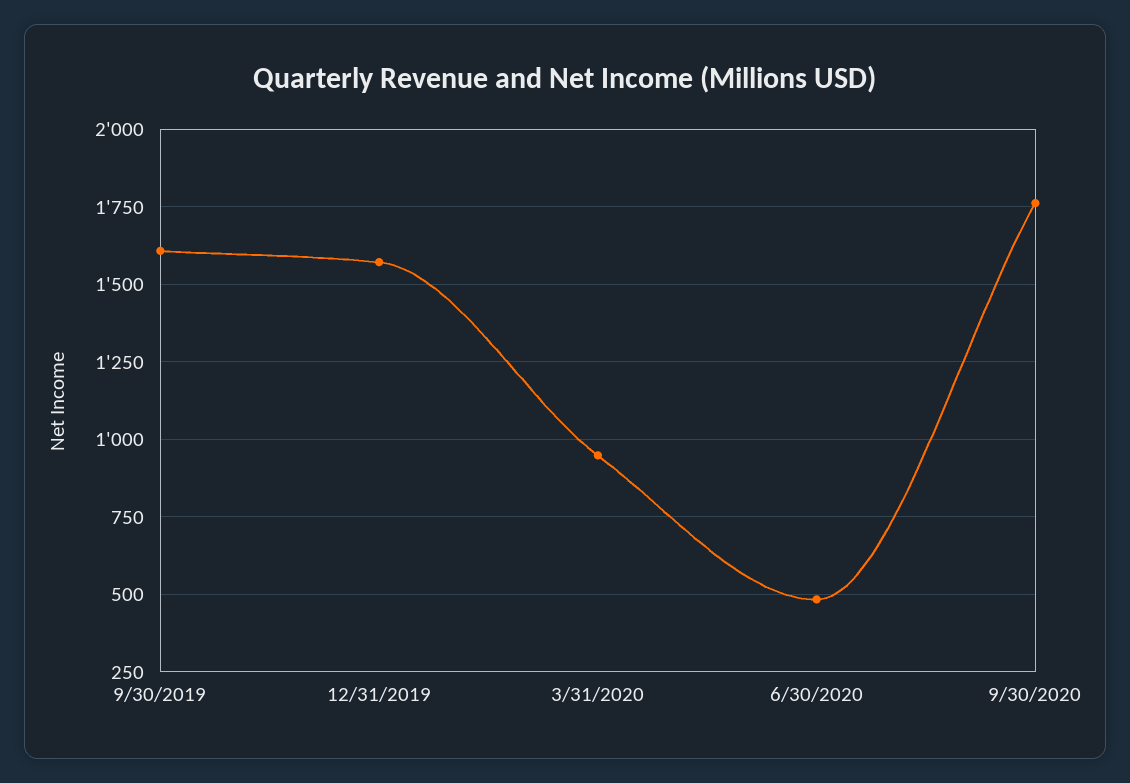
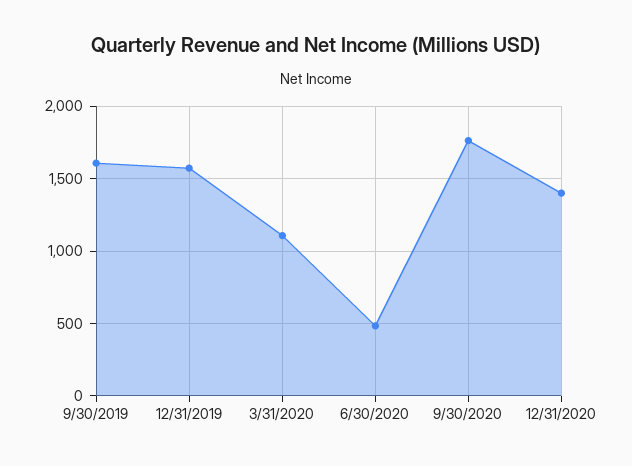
3/31/2020: 950 -> 1100
12/31/2020: none -> 1400

